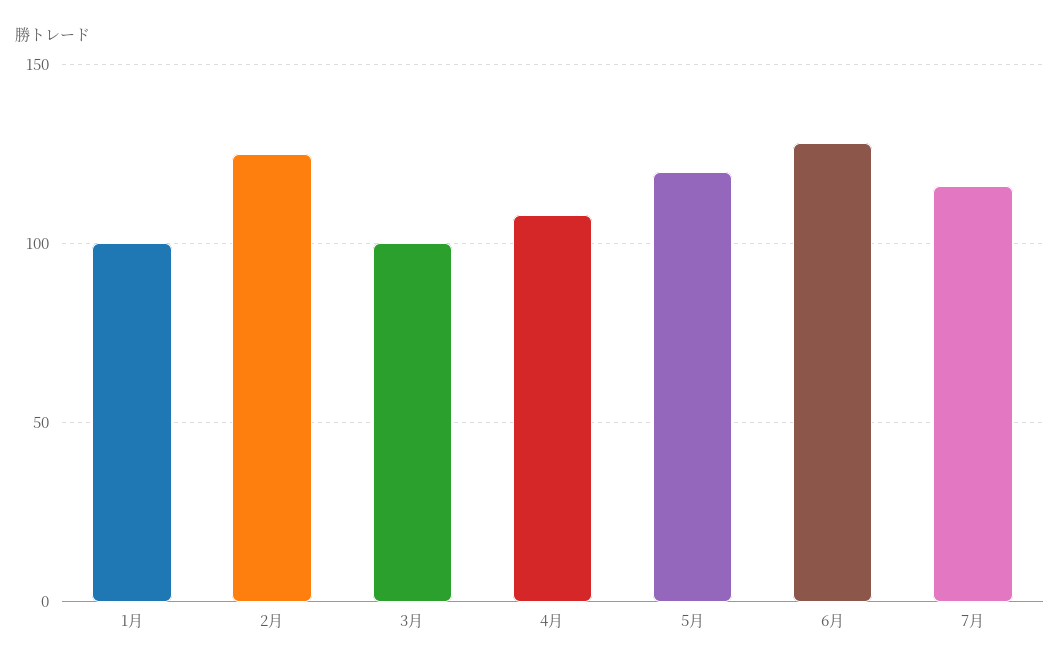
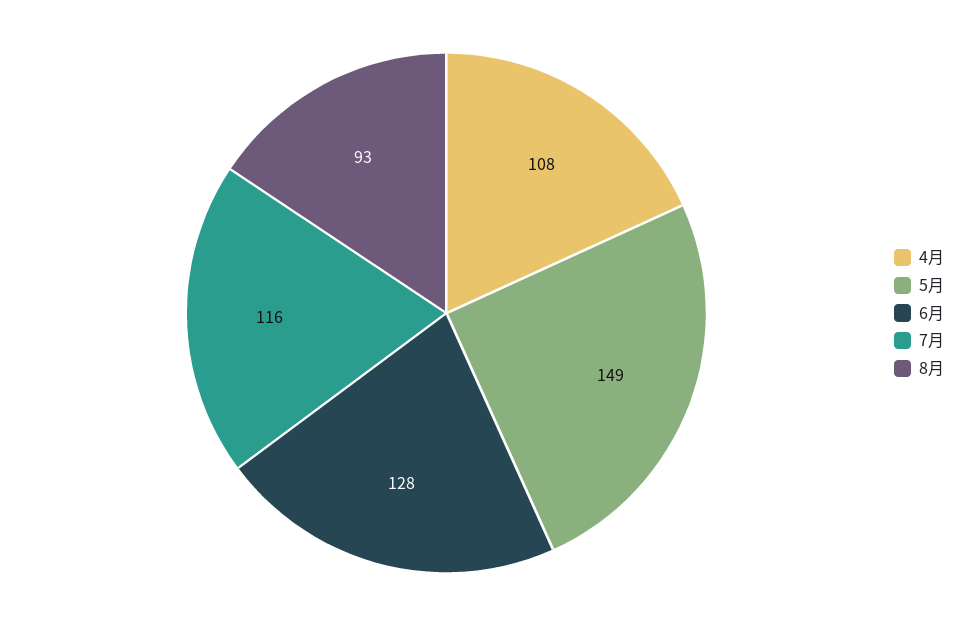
1月: 100 -> none
2月: 125 -> none
3月: 100 -> none
5月: 120 -> 149
8月: none -> 93

